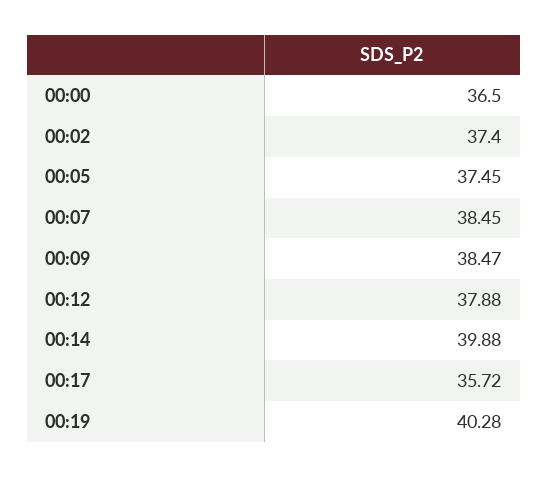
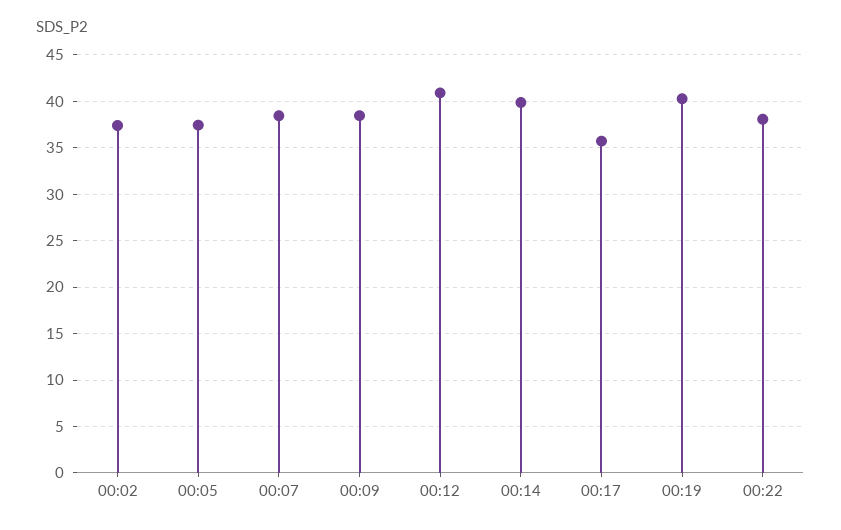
00:00: 36.5 -> none
00:12: 37.88 -> 41
00:22: none -> 38

